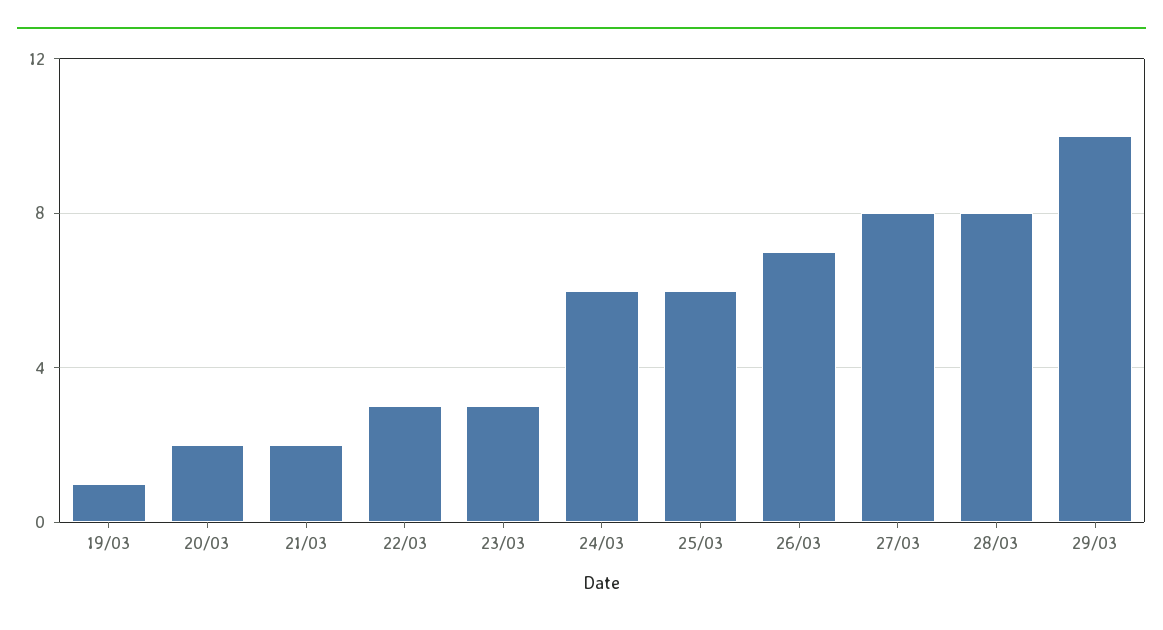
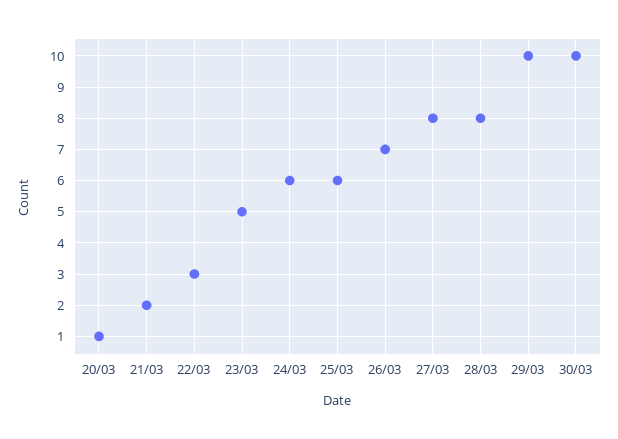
19/03: 1 -> none
20/03: 2 -> 1
23/03: 3 -> 5
30/03: none -> 10

